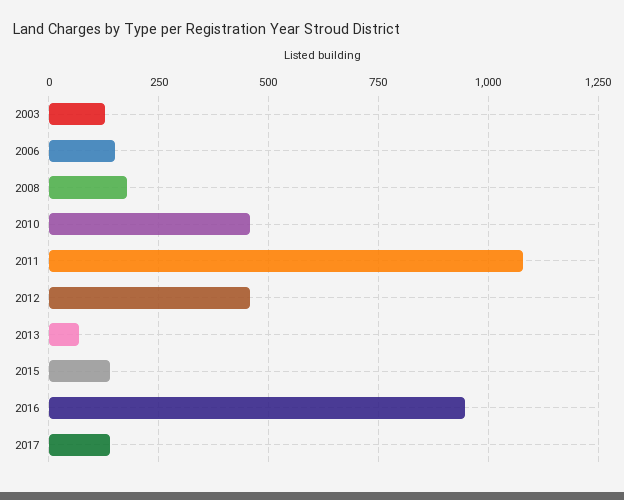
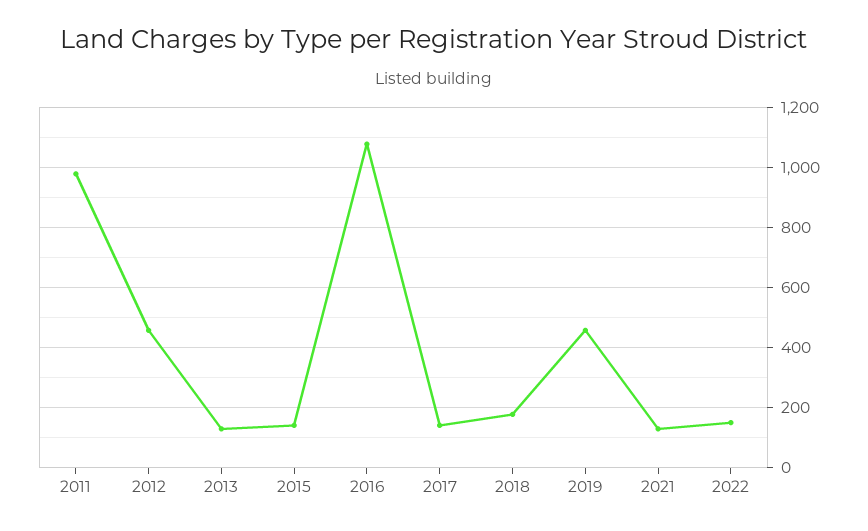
2003: 125 -> none
2006: 150 -> none
2008: 175 -> none
2010: 450 -> none
2011: 1075 -> 975
2013: 75 -> 125
2016: 950 -> 1075
2018: none -> 175
2019: none -> 450
2021: none -> 125
2022: none -> 150

